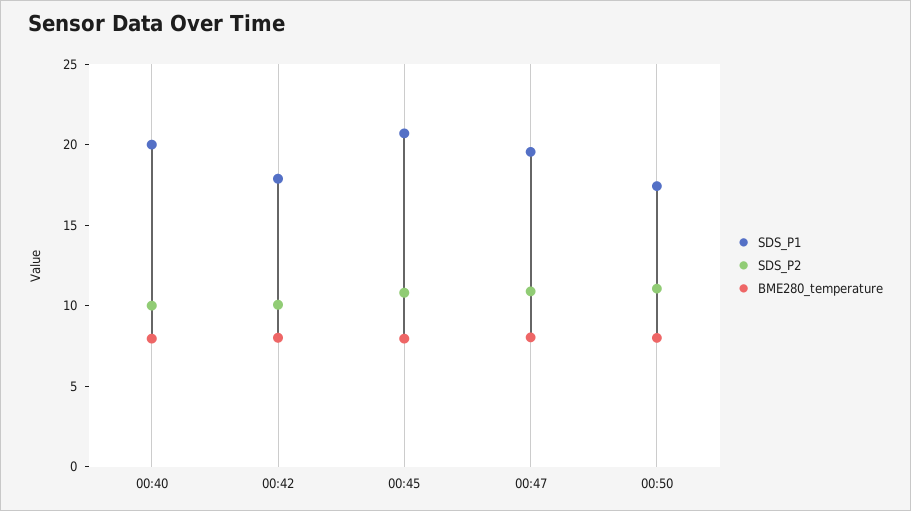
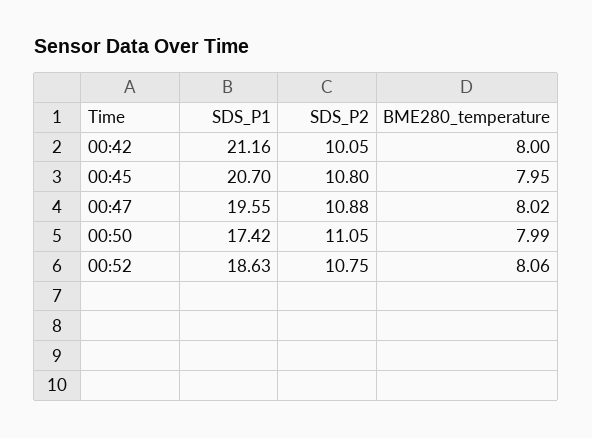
SDS_P1, 00:40: 20 -> none
SDS_P2, 00:40: 10 -> none
BME280_temperature, 00:40: 8 -> none
SDS_P1, 00:42: 18 -> 21.16
SDS_P1, 00:52: none -> 18.63
SDS_P2, 00:52: none -> 10.75
BME280_temperature, 00:52: none -> 8.06

